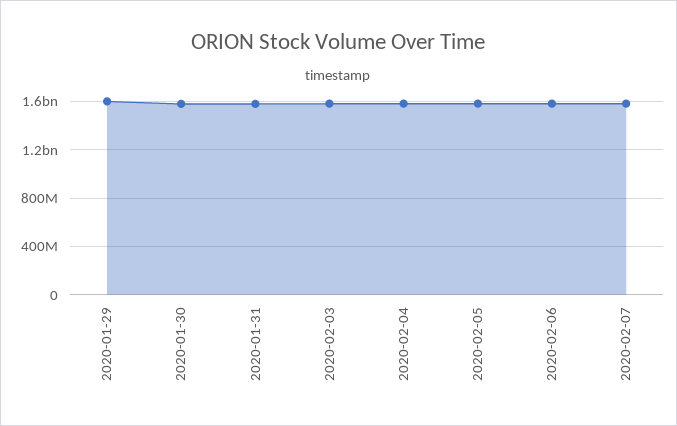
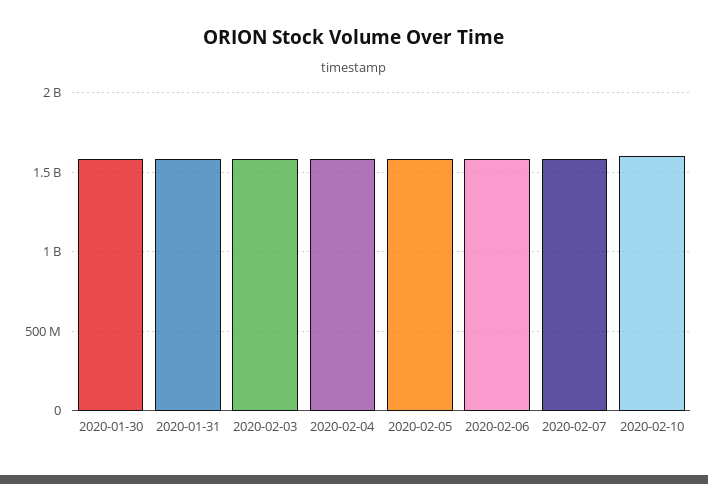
2020-01-29: 1600000000 -> none
2020-02-10: none -> 1600000000

